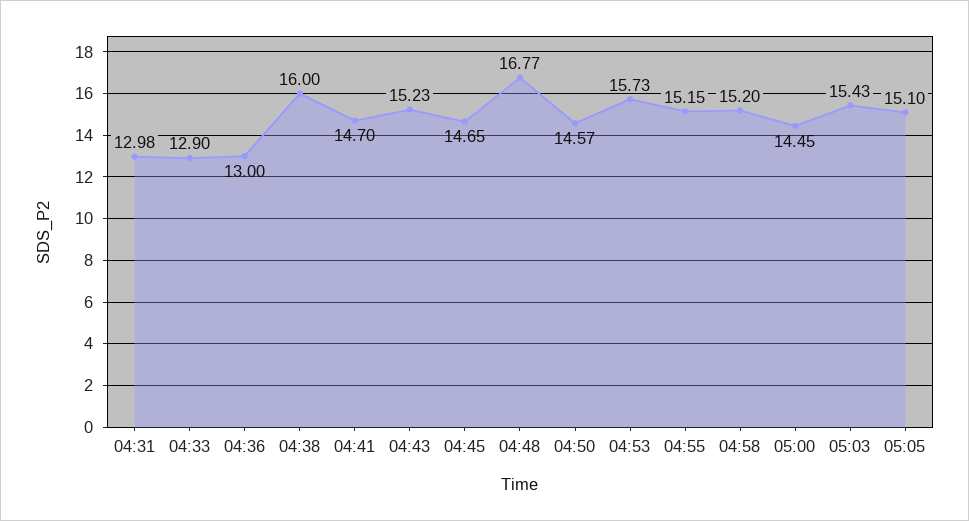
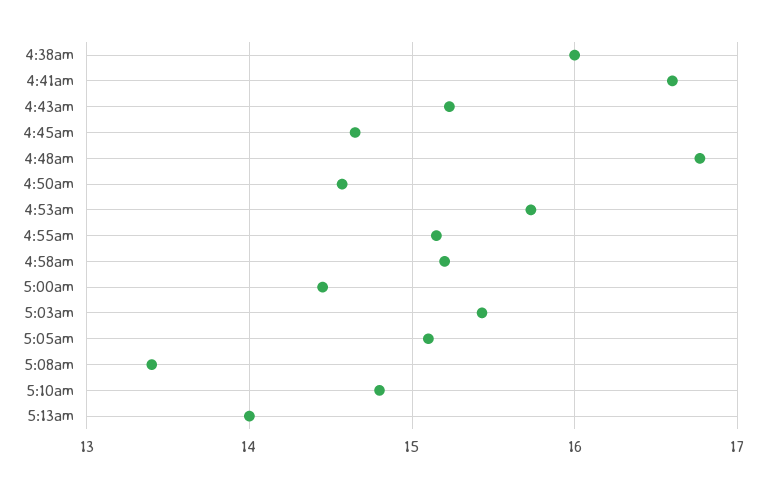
04:31: 12.98 -> none
04:33: 12.9 -> none
04:36: 13 -> none
04:41: 14.7 -> 16.6
5:08am: none -> 13.4
5:10am: none -> 14.8
5:13am: none -> 14

